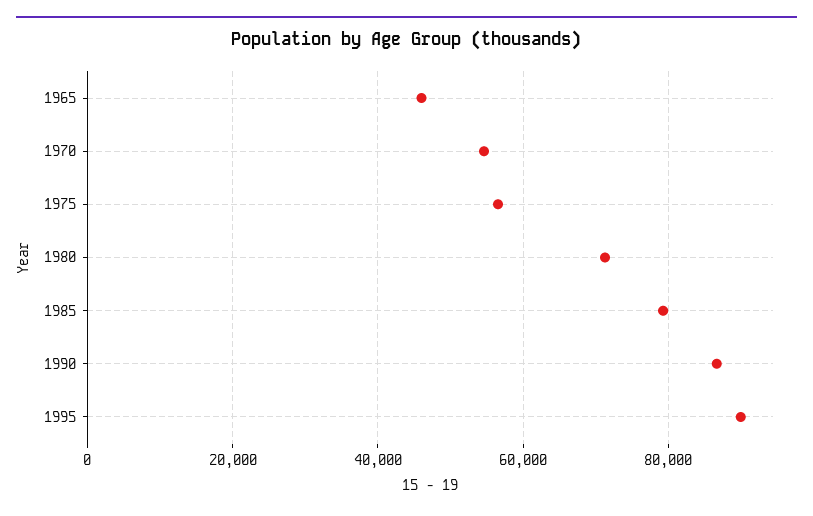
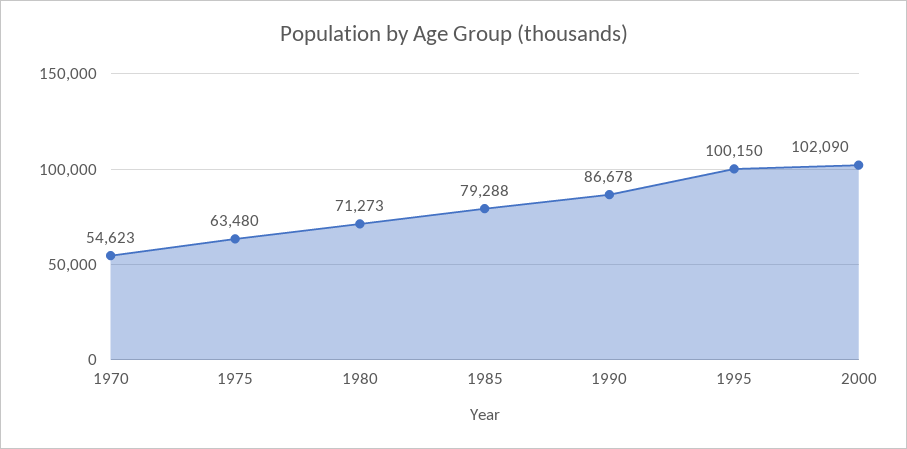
1965: 46000 -> none
1975: 56000 -> 63480
1995: 90000 -> 100150
2000: none -> 102090

